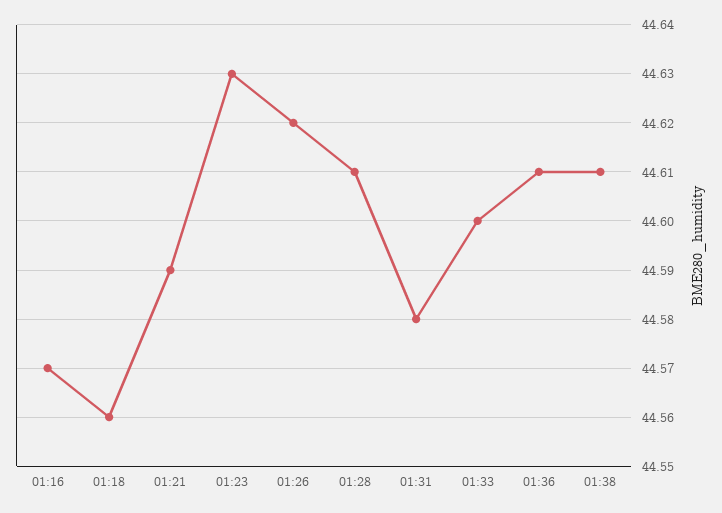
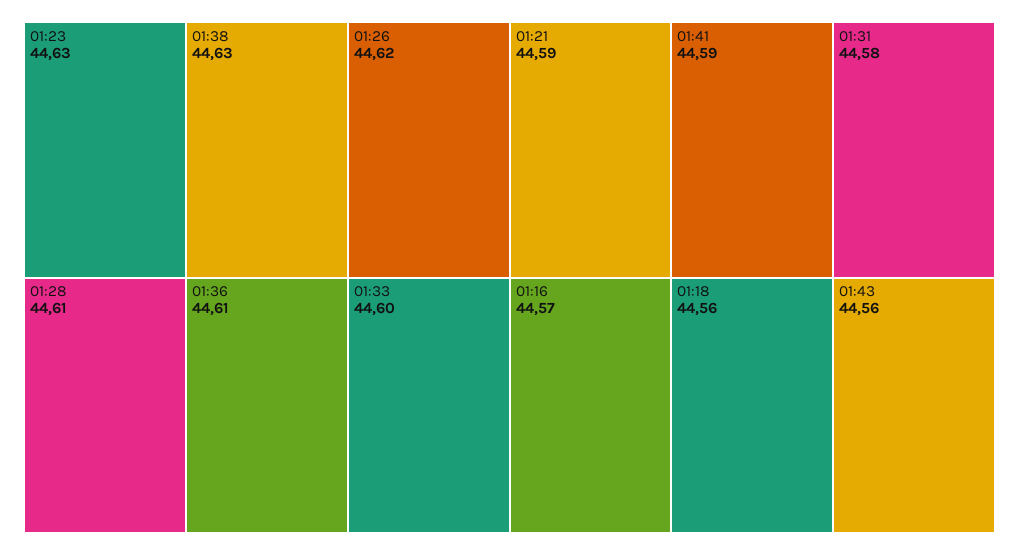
01:38: 44.61 -> 44.63
01:41: none -> 44.59
01:43: none -> 44.56

